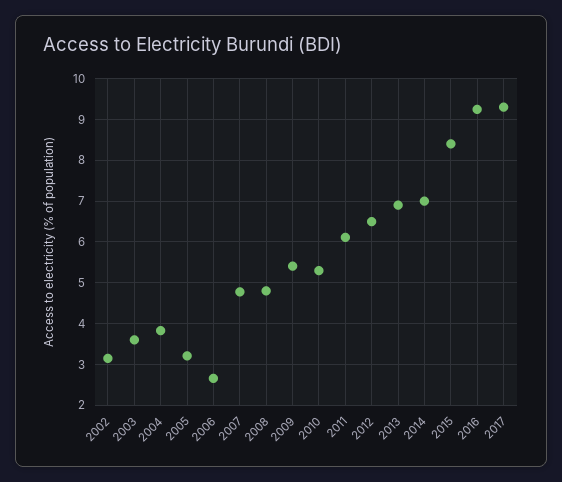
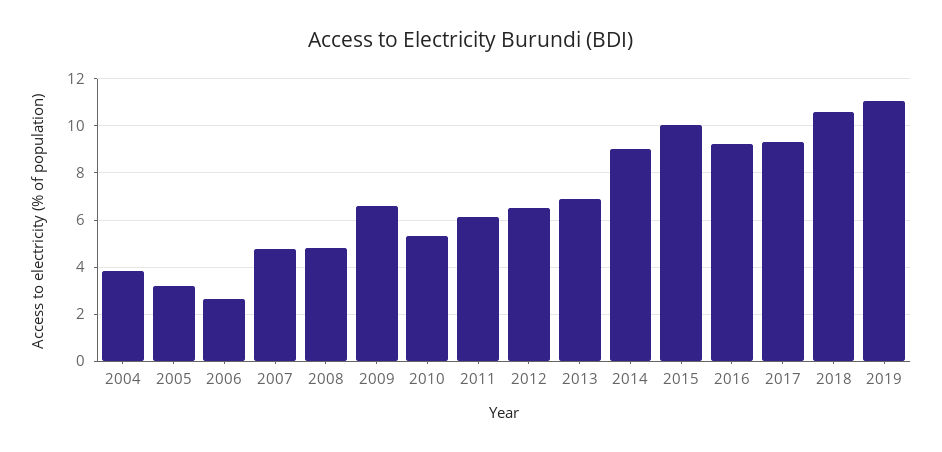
2002: 3.2 -> none
2003: 3.6 -> none
2009: 5.4 -> 6.5
2014: 7 -> 9
2015: 8.4 -> 10
2018: none -> 10.5
2019: none -> 11

